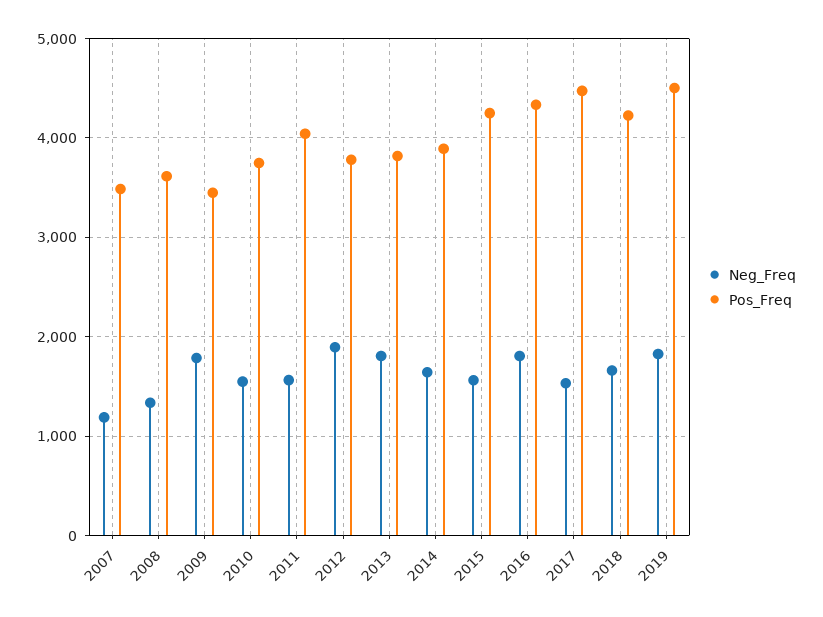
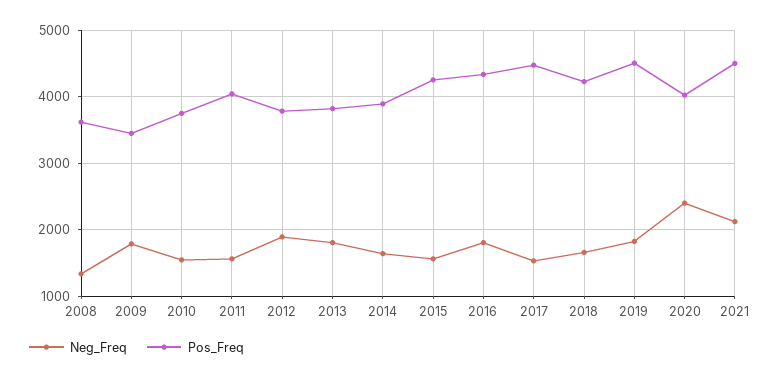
Neg_Freq, 2007: 1200 -> none
Pos_Freq, 2007: 3500 -> none
Neg_Freq, 2020: none -> 2400
Pos_Freq, 2020: none -> 4000
Neg_Freq, 2021: none -> 2100
Pos_Freq, 2021: none -> 4500

